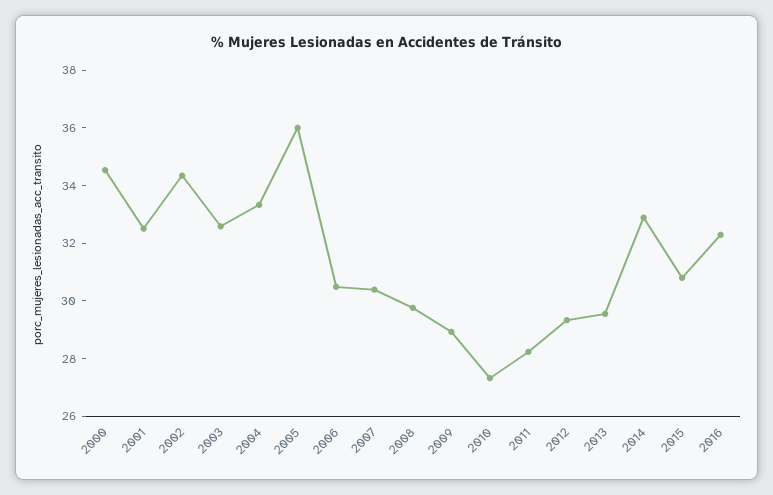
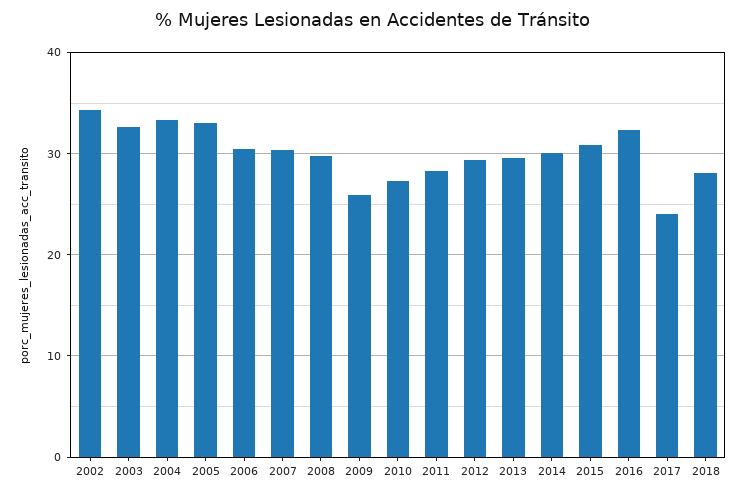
2000: 34.5 -> none
2001: 32.5 -> none
2005: 36 -> 33
2009: 29 -> 26
2014: 33 -> 30
2017: none -> 24
2018: none -> 28

